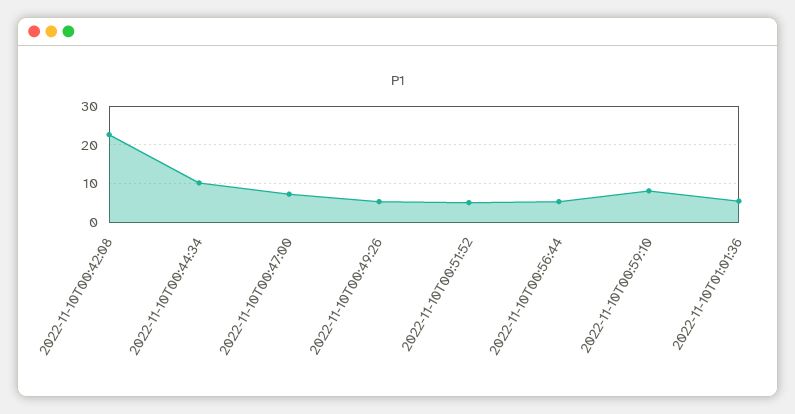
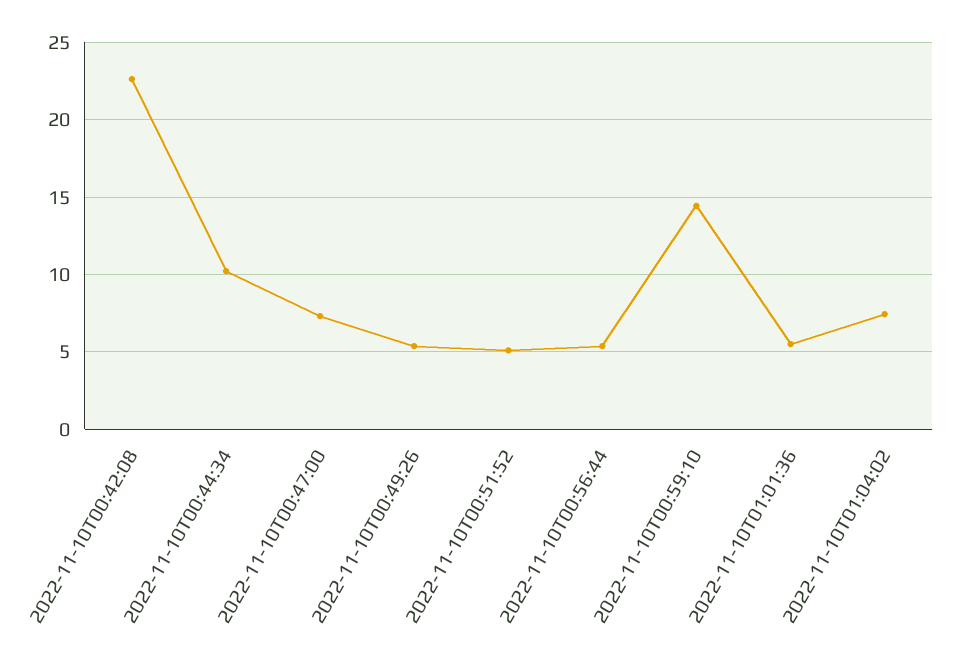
2022-11-10T00:59:10: 8 -> 14.5
2022-11-10T01:04:02: none -> 7.5

